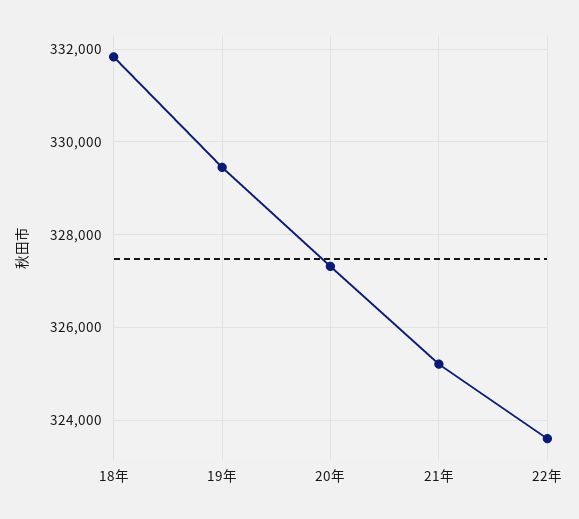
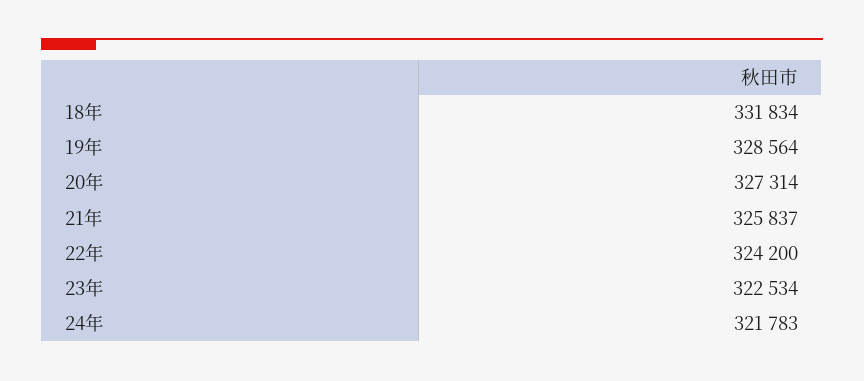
19年: 329400 -> 328564
21年: 325200 -> 325837
22年: 323600 -> 324200
23年: none -> 322534
24年: none -> 321783

